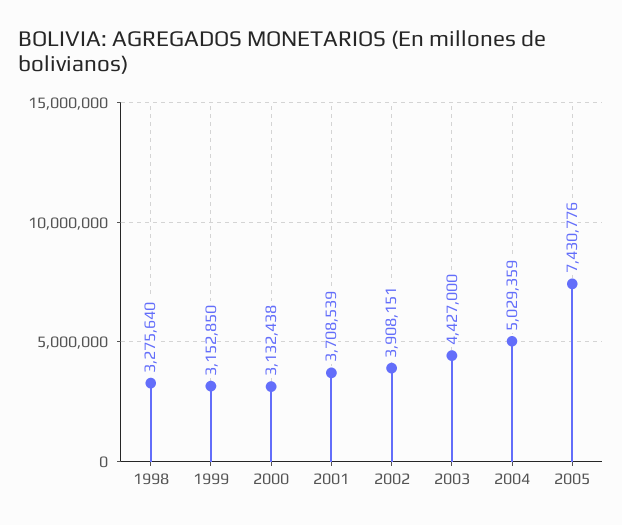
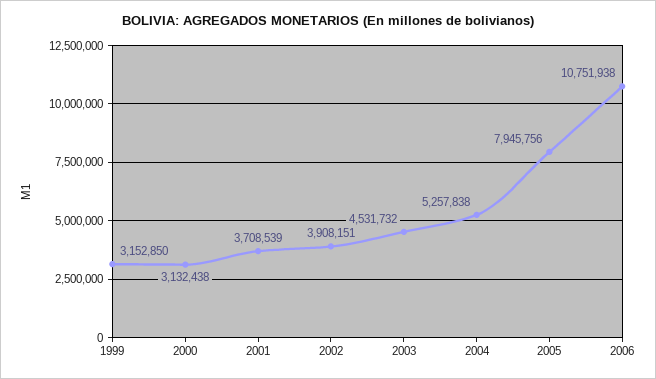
1998: 3275640 -> none
2003: 4427000 -> 4531732
2004: 5029359 -> 5257838
2005: 7430776 -> 7945756
2006: none -> 10751938

